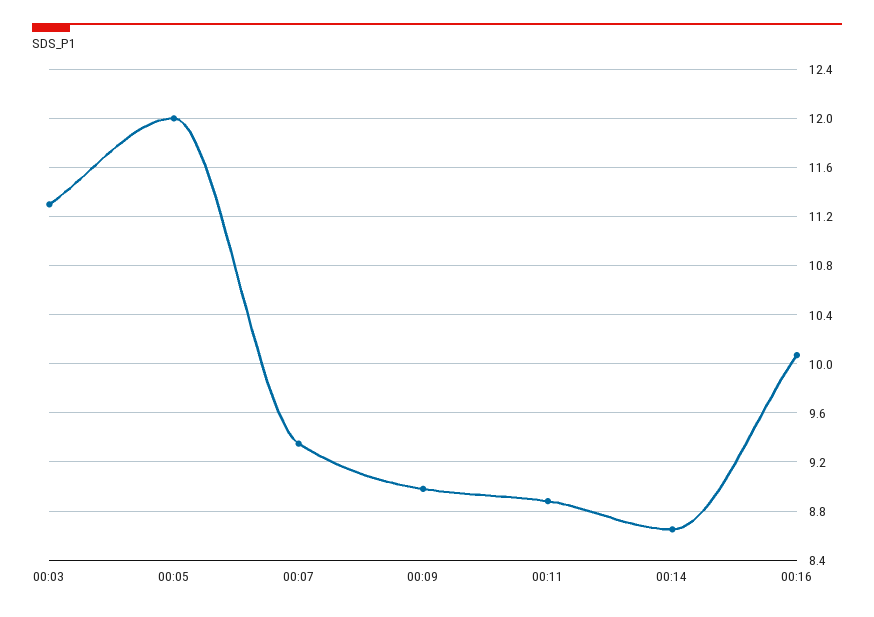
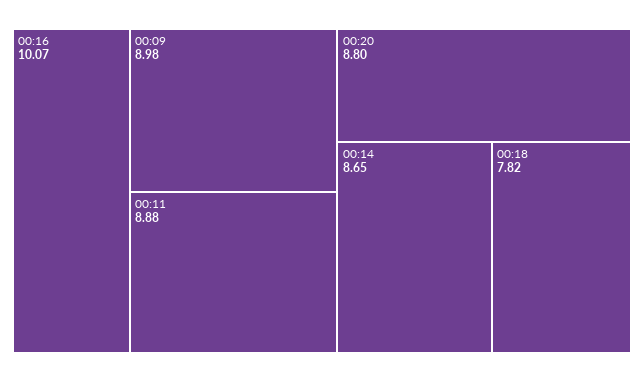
00:03: 11.3 -> none
00:05: 12 -> none
00:07: 9.35 -> none
00:20: none -> 8.8
00:18: none -> 7.82

